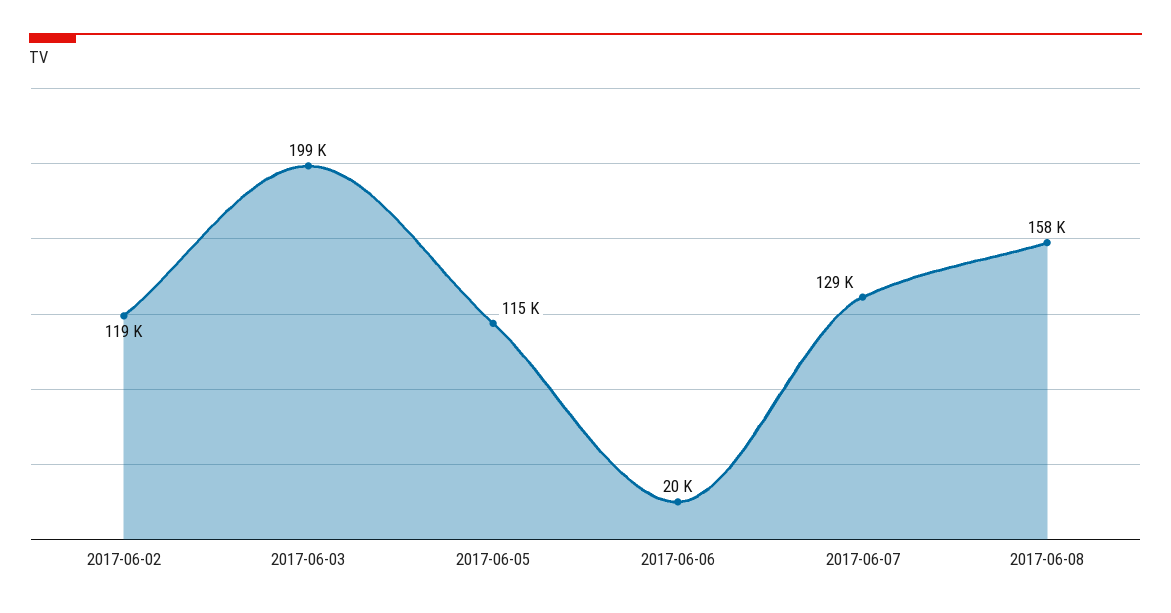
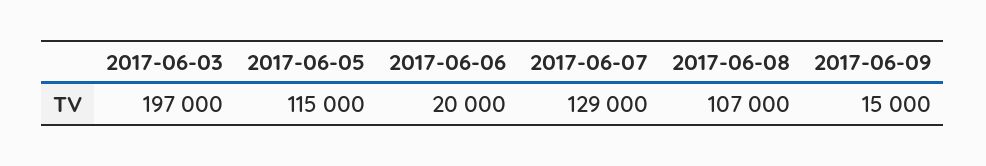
2017-06-02: 119000 -> none
2017-06-03: 199000 -> 197000
2017-06-08: 158000 -> 107000
2017-06-09: none -> 15000

